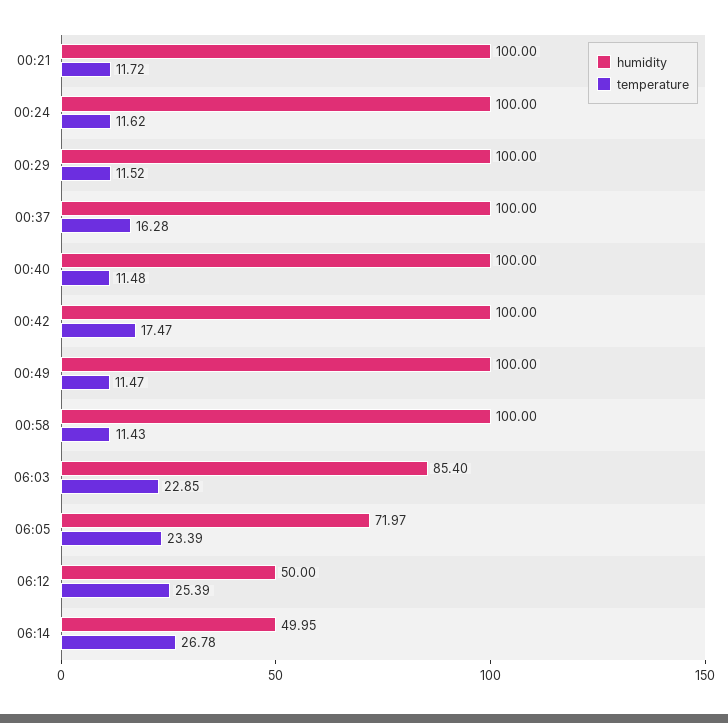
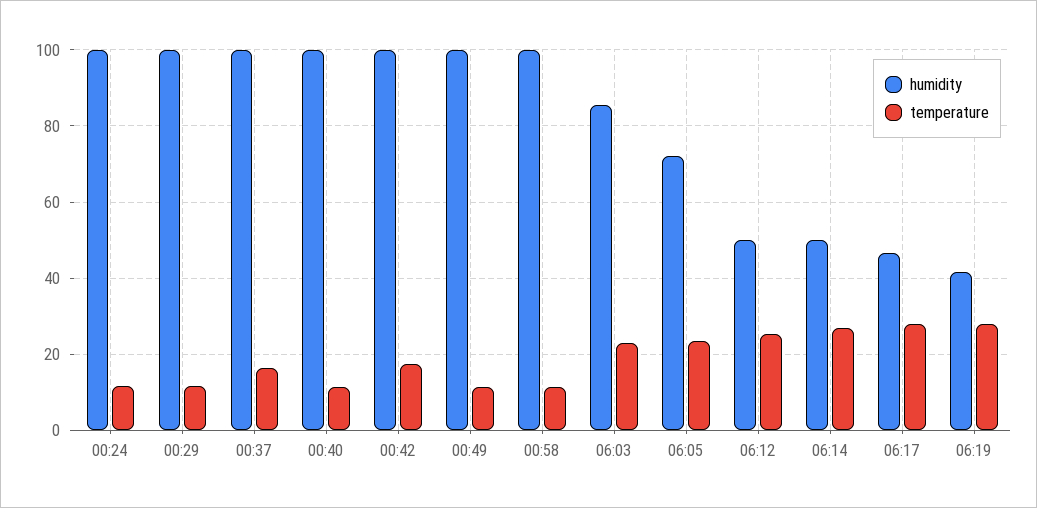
humidity, 00:21: 100 -> none
temperature, 00:21: 11.72 -> none
humidity, 06:17: none -> 46
temperature, 06:17: none -> 28
humidity, 06:19: none -> 42
temperature, 06:19: none -> 28

